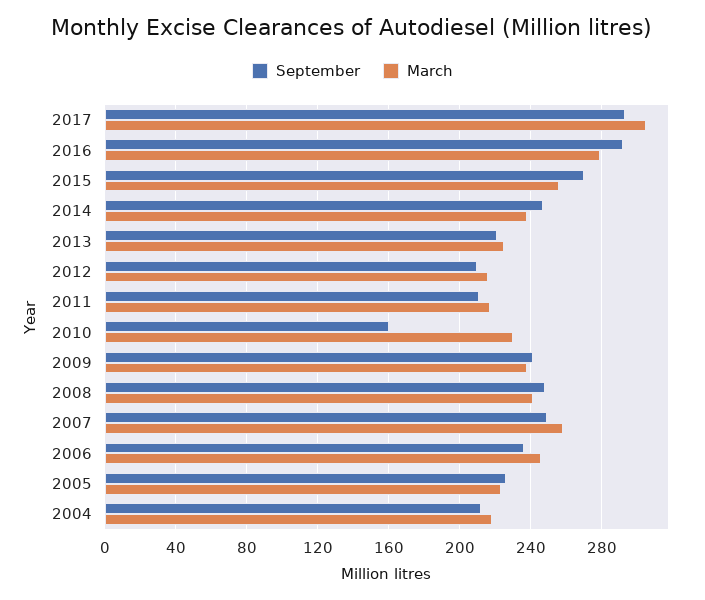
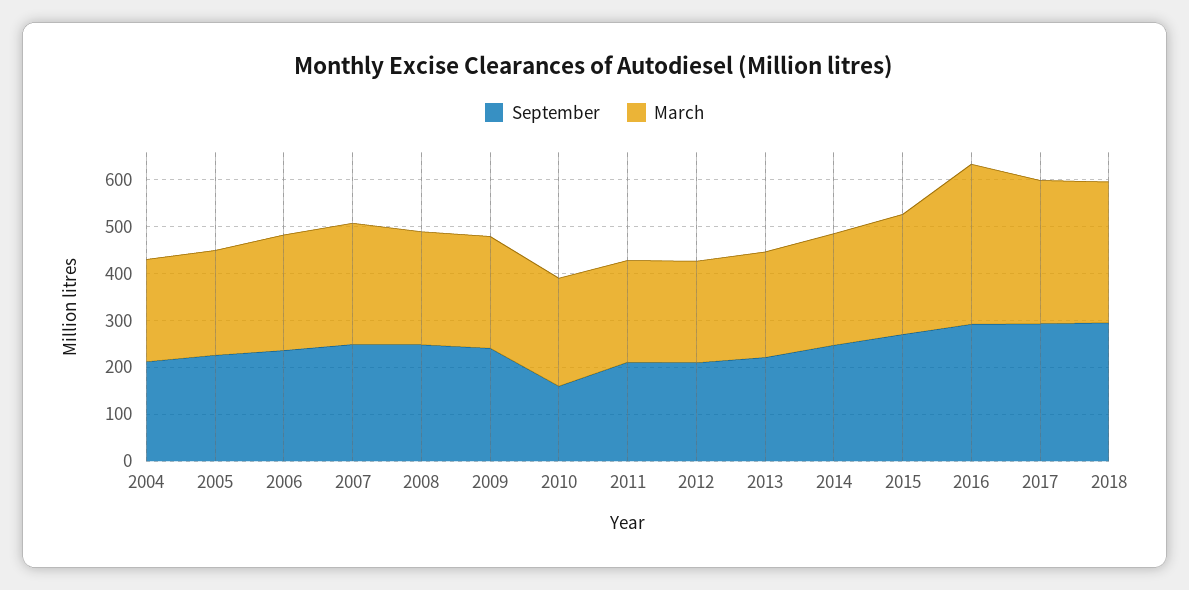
March, 2016: 280 -> 340
September, 2018: none -> 300
March, 2018: none -> 300

